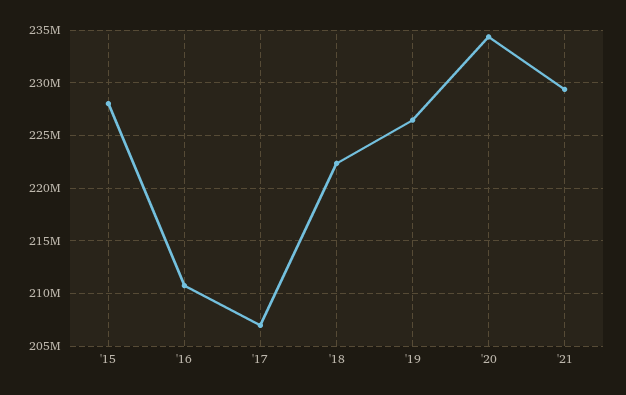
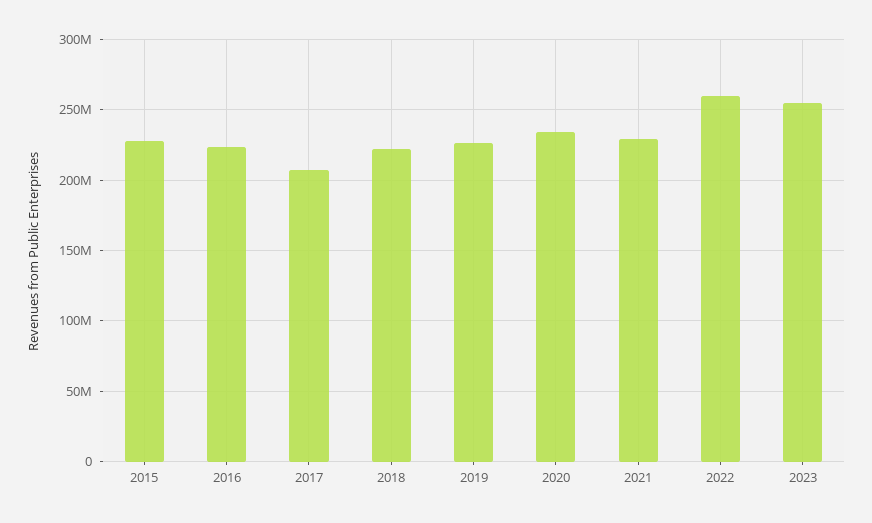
'16: 211000000 -> 225000000
2022: none -> 260000000
2023: none -> 255000000

